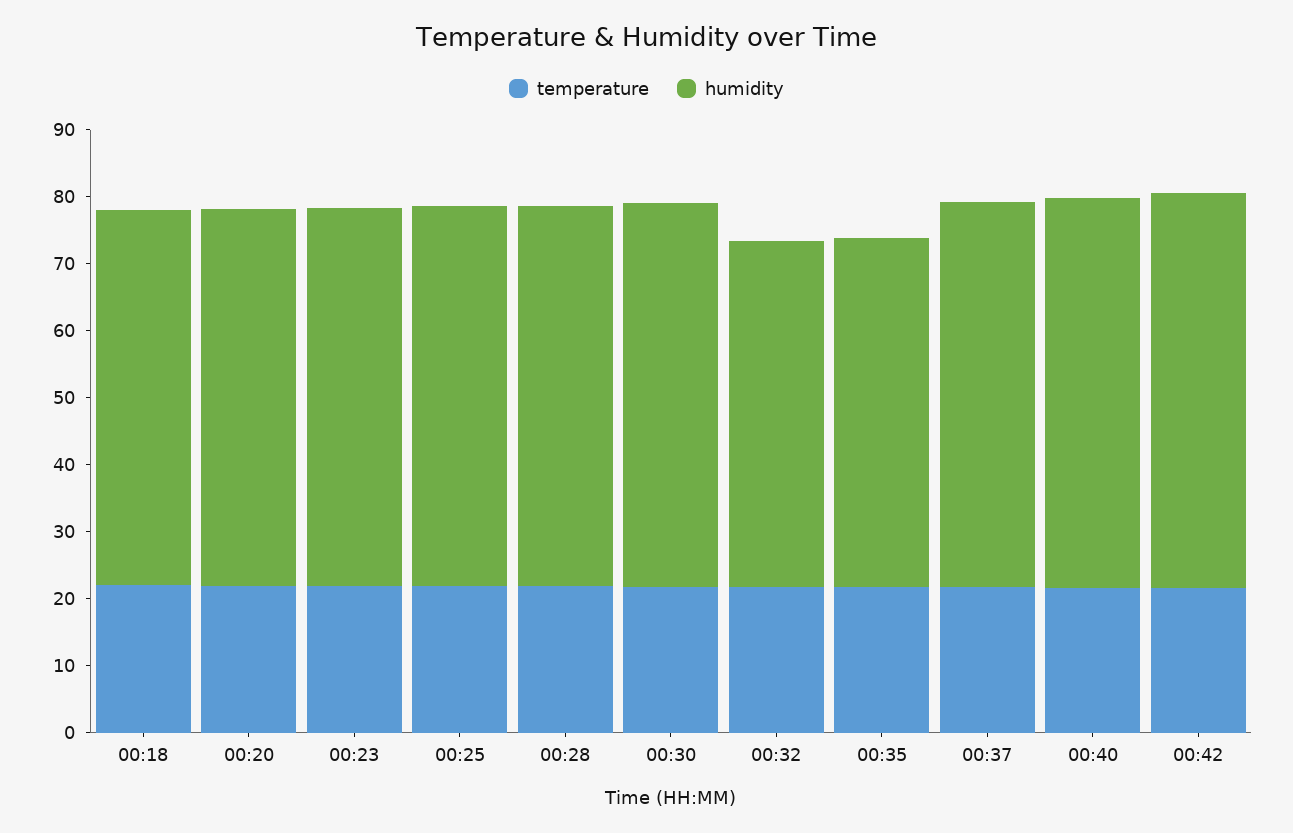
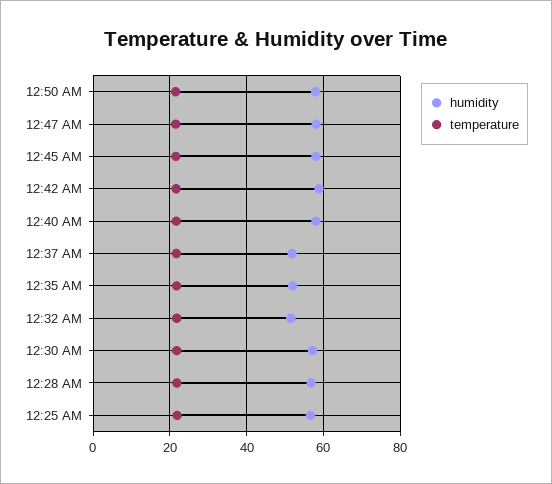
temperature, 00:18: 22 -> none
humidity, 00:18: 56 -> none
temperature, 00:20: 22 -> none
humidity, 00:20: 56 -> none
temperature, 00:23: 22 -> none
humidity, 00:23: 56 -> none
humidity, 00:37: 58 -> 52
humidity, 12:50 AM: none -> 58
temperature, 12:50 AM: none -> 22
humidity, 12:47 AM: none -> 58
temperature, 12:47 AM: none -> 22
humidity, 12:45 AM: none -> 58
temperature, 12:45 AM: none -> 22

